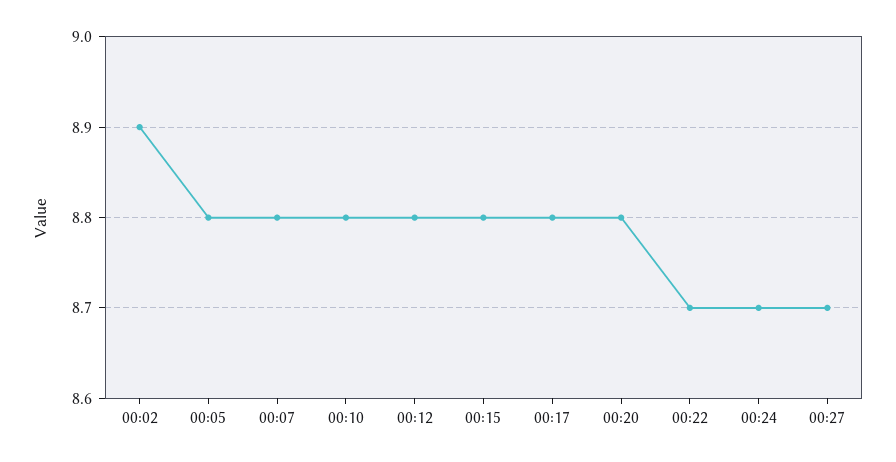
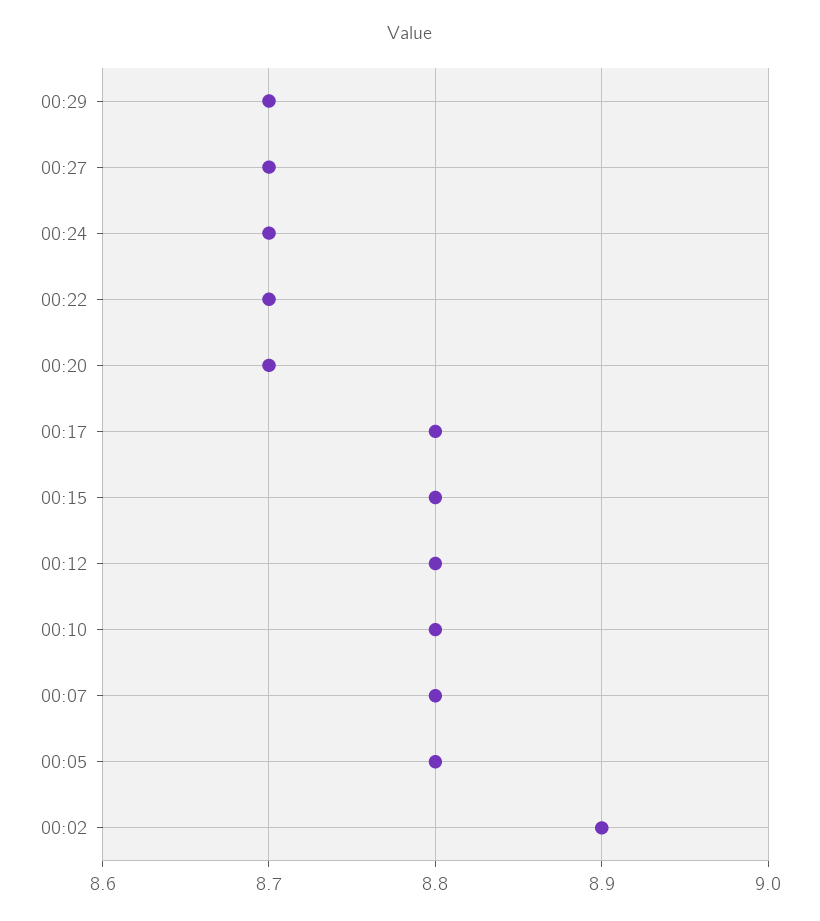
00:20: 8.8 -> 8.7
00:29: none -> 8.7

